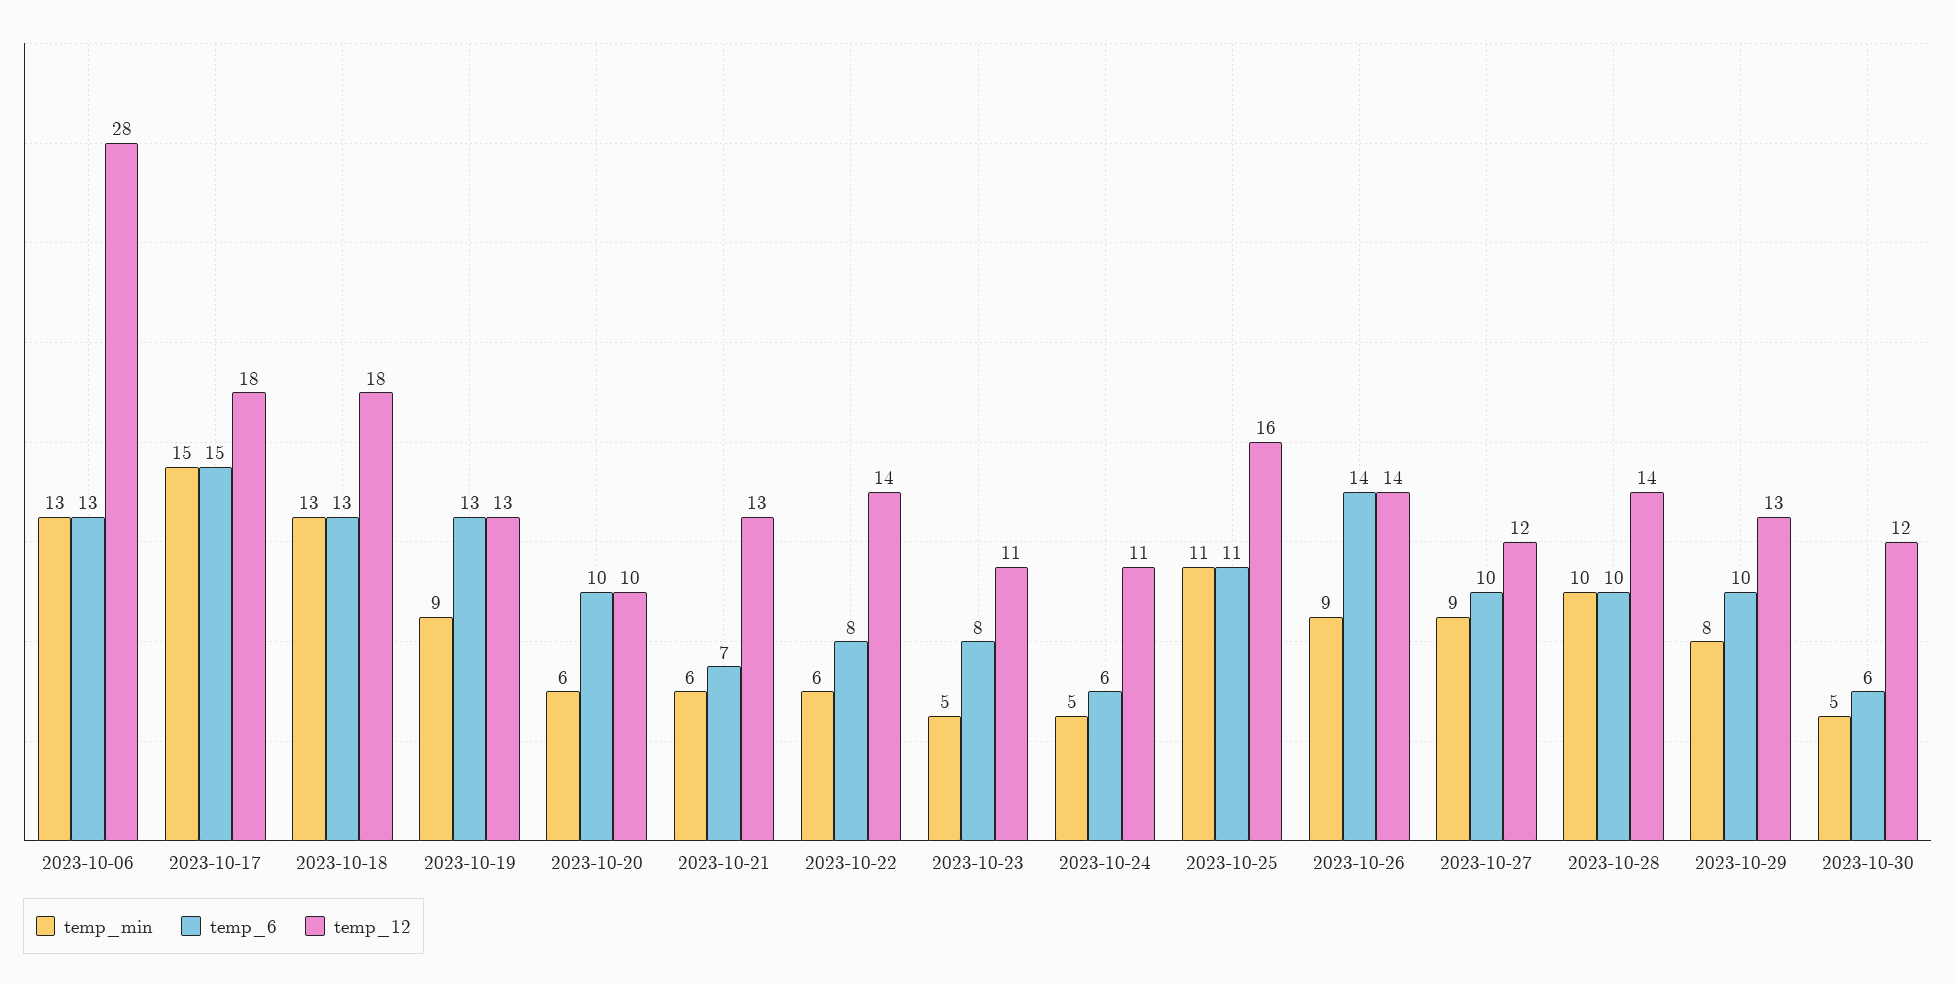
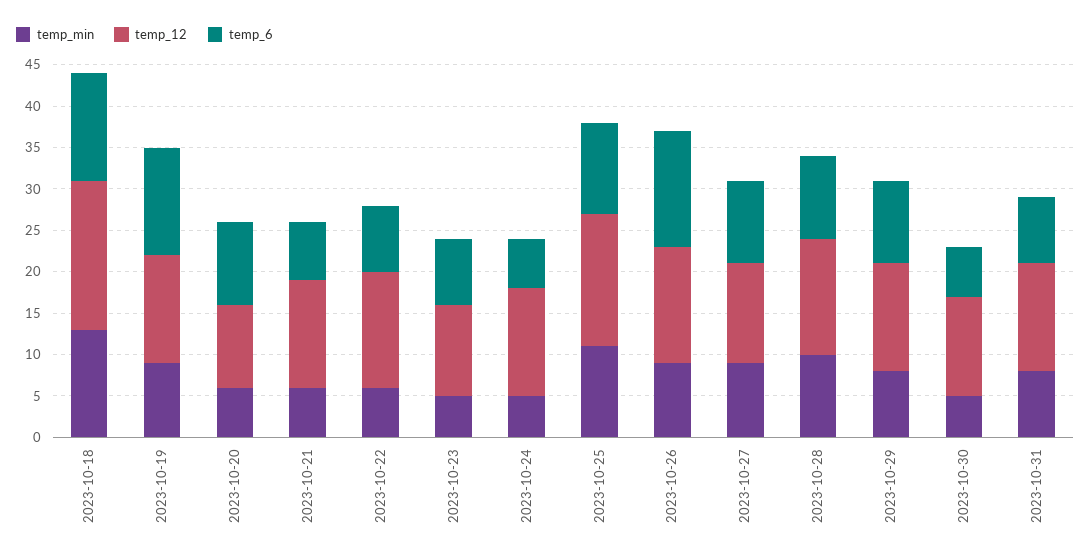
temp_min, 2023-10-06: 13 -> none
temp_6, 2023-10-06: 13 -> none
temp_12, 2023-10-06: 28 -> none
temp_min, 2023-10-17: 15 -> none
temp_6, 2023-10-17: 15 -> none
temp_12, 2023-10-17: 18 -> none
temp_12, 2023-10-24: 11 -> 13
temp_min, 2023-10-31: none -> 8
temp_12, 2023-10-31: none -> 13
temp_6, 2023-10-31: none -> 8

